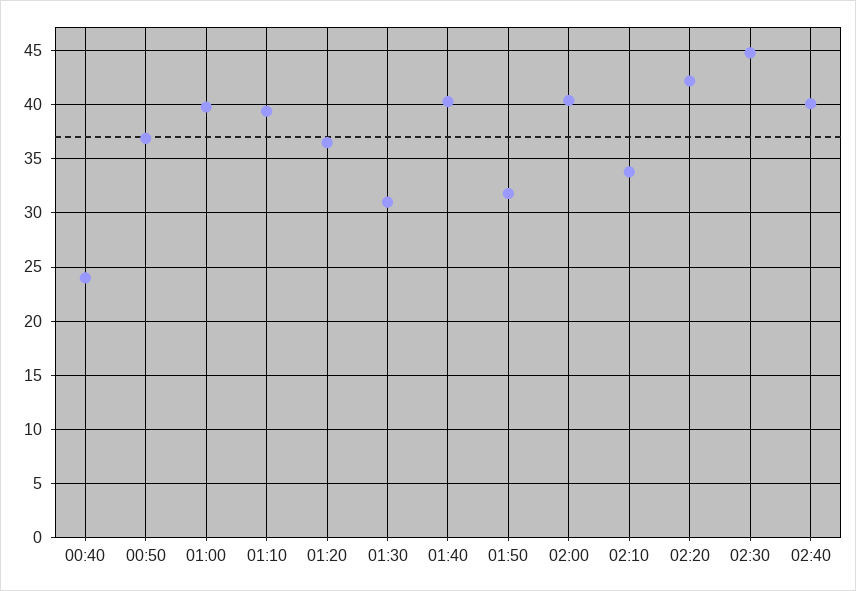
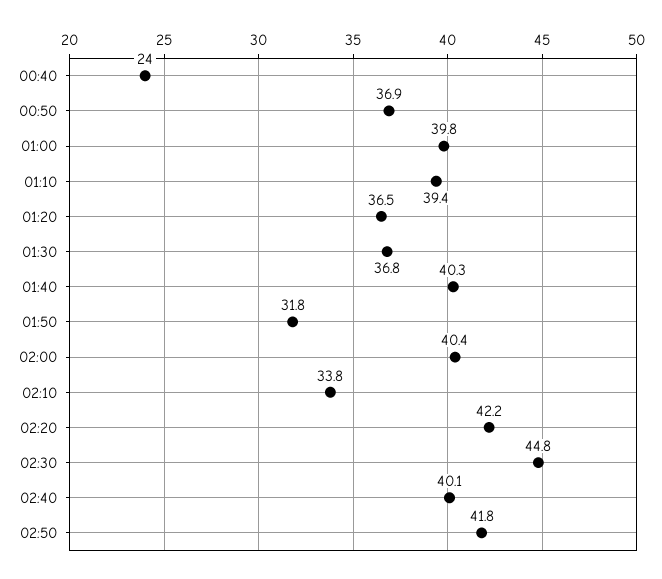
01:30: 31 -> 36.8
02:50: none -> 41.8

